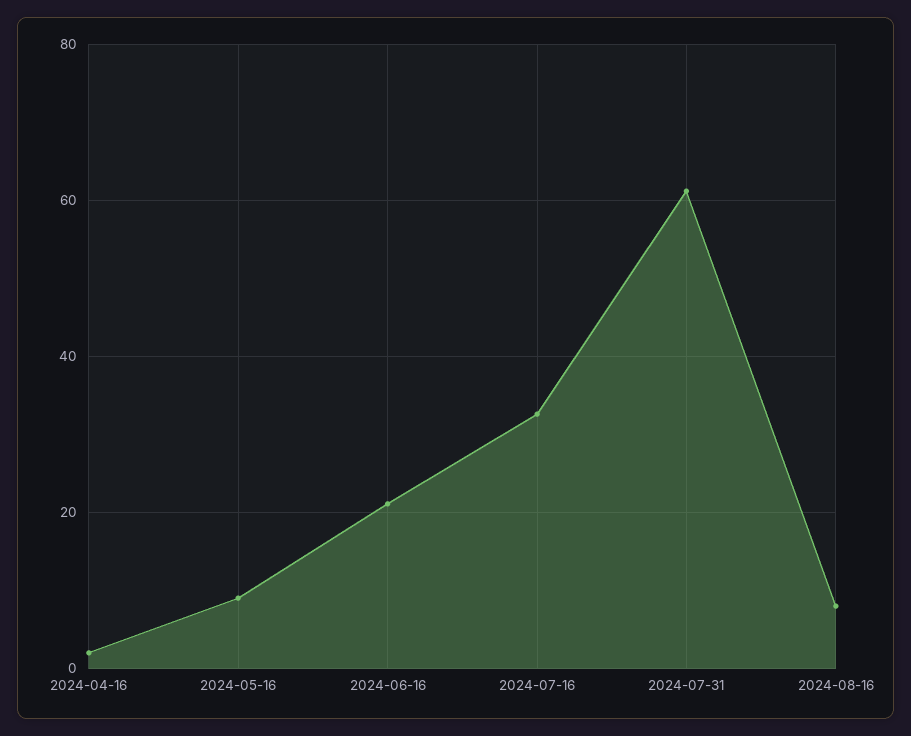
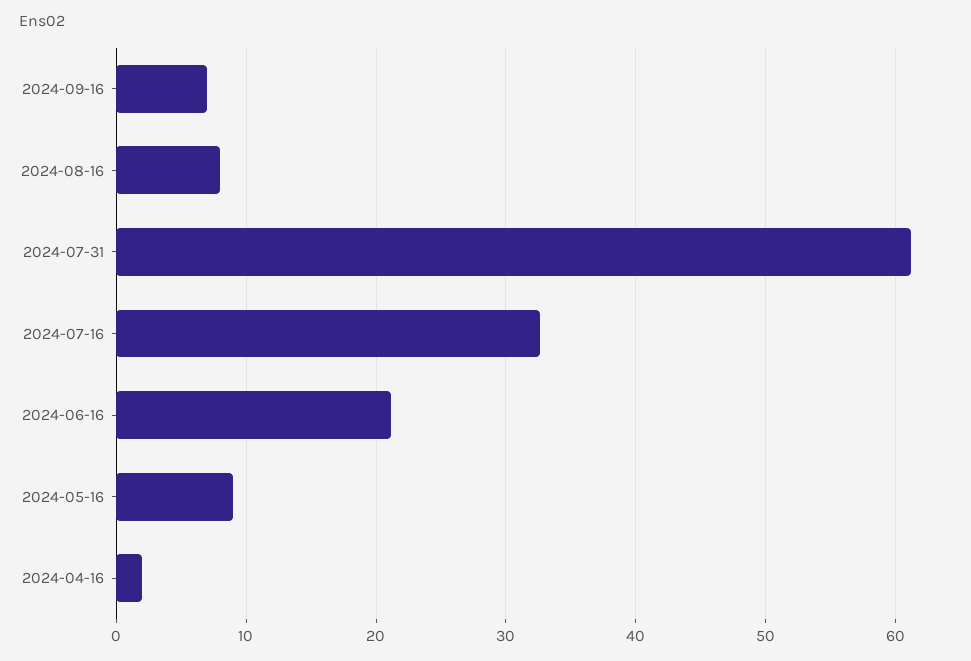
2024-09-16: none -> 7

